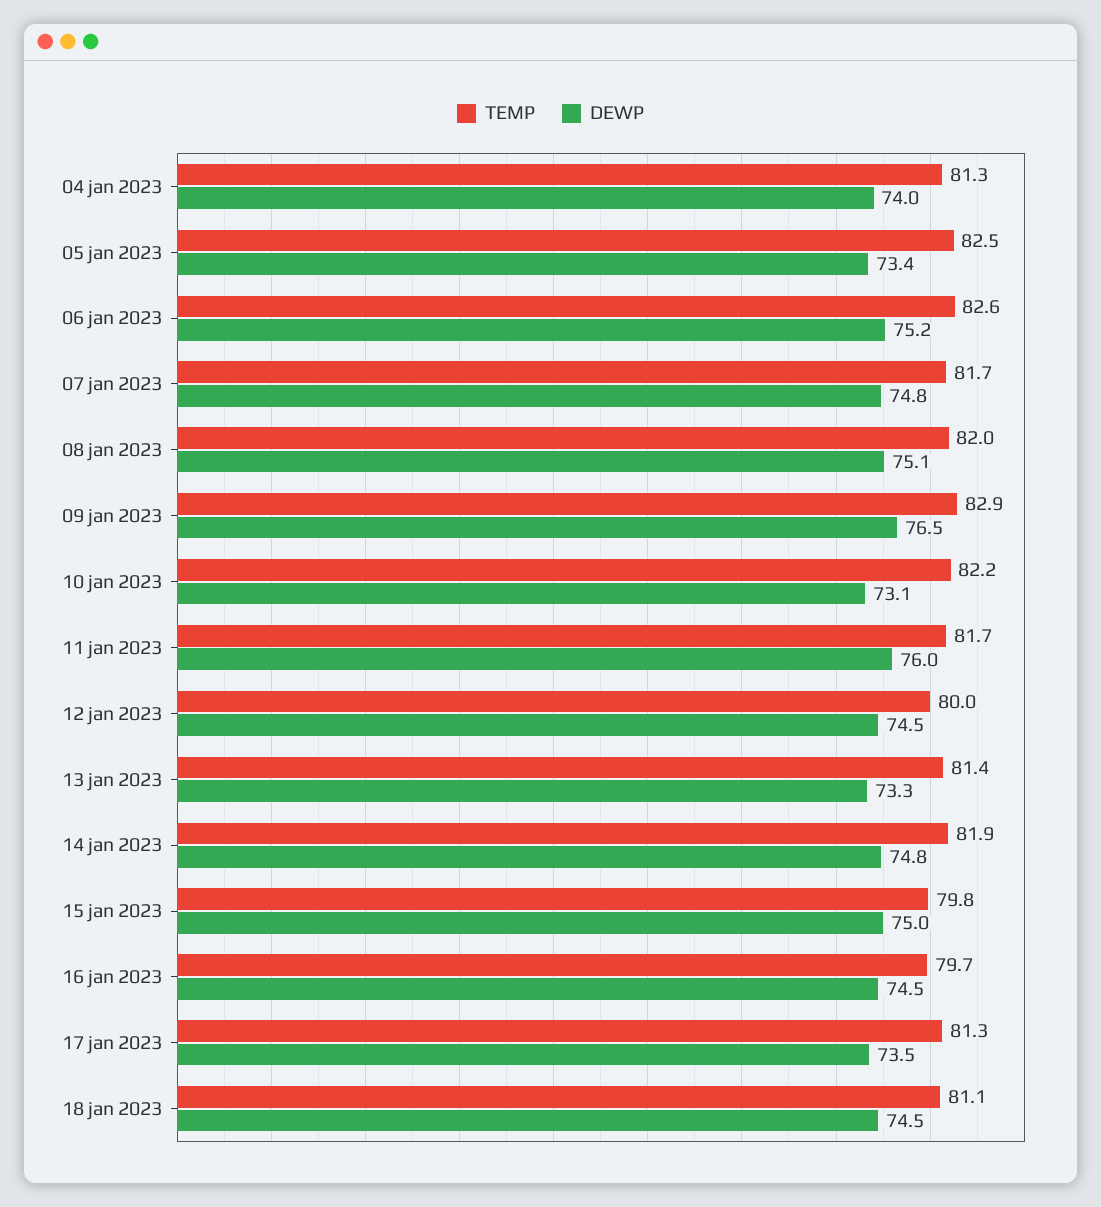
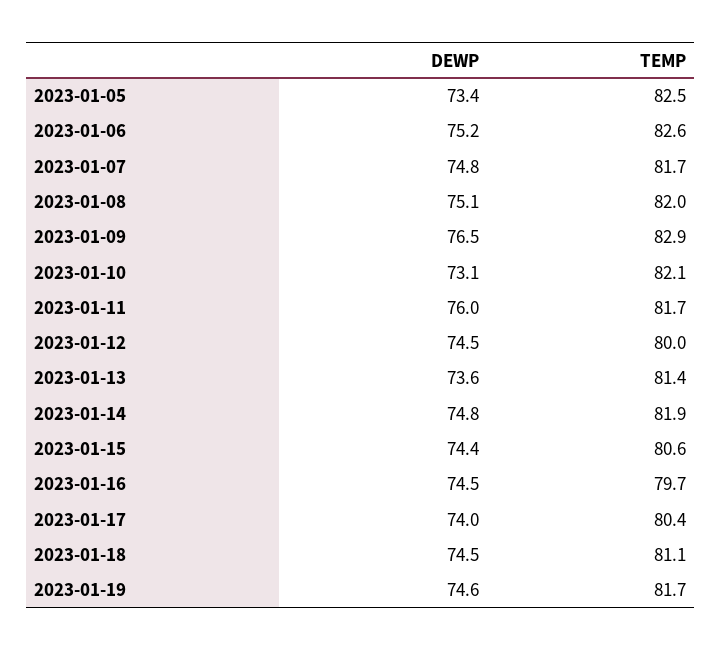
TEMP, 04 jan 2023: 81.3 -> none
DEWP, 04 jan 2023: 74 -> none
TEMP, 10 jan 2023: 82.2 -> 82.1
DEWP, 13 jan 2023: 73.3 -> 73.6
TEMP, 15 jan 2023: 79.8 -> 80.6
DEWP, 15 jan 2023: 75 -> 74.4
TEMP, 17 jan 2023: 81.3 -> 80.4
DEWP, 17 jan 2023: 73.5 -> 74
DEWP, 2023-01-19: none -> 74.6
TEMP, 2023-01-19: none -> 81.7

